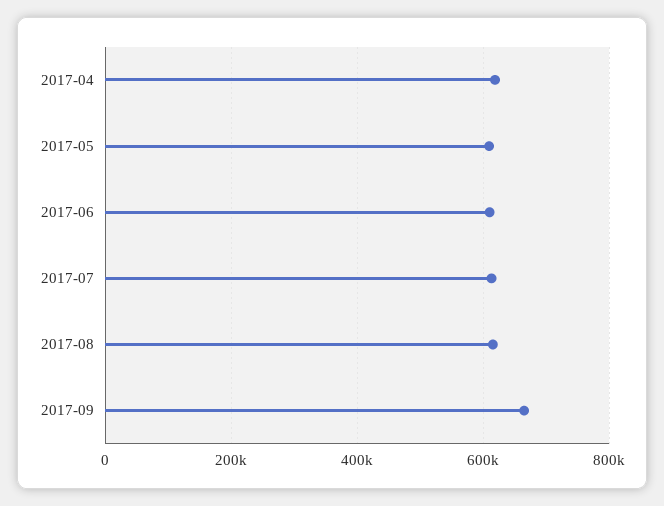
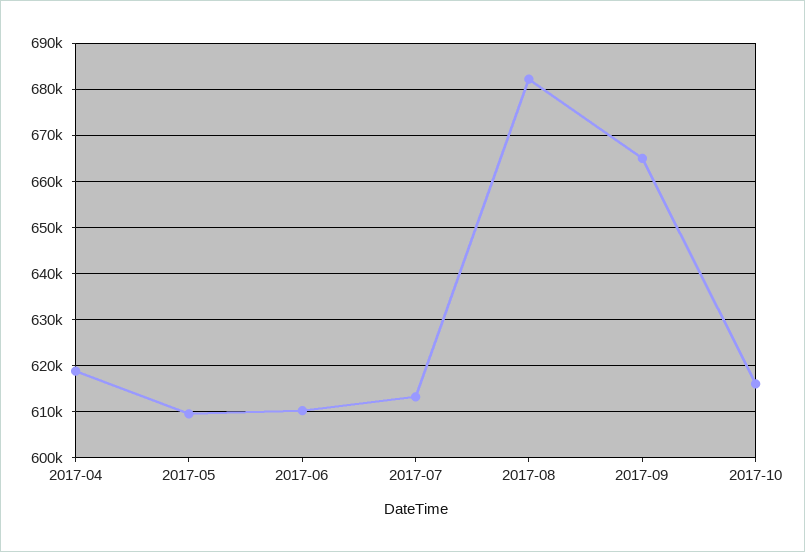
2017-08: 620000 -> 682000
2017-10: none -> 616000

